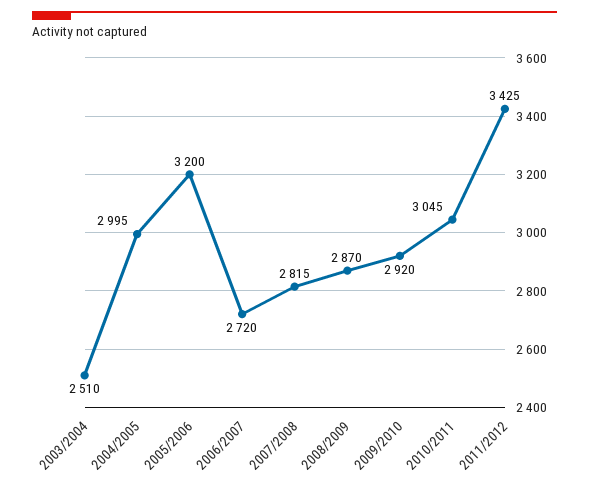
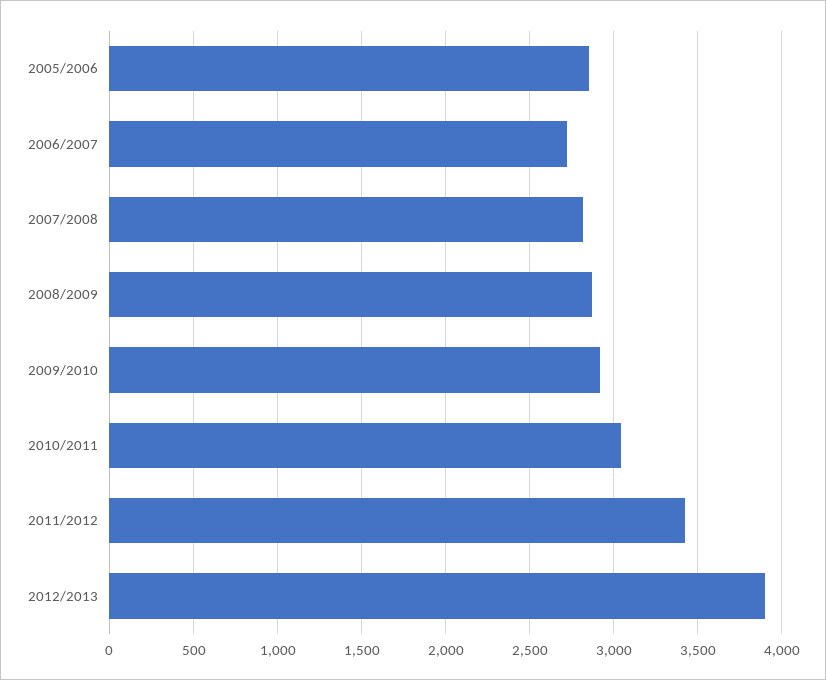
2003/2004: 2510 -> none
2004/2005: 2995 -> none
2005/2006: 3200 -> 2850
2012/2013: none -> 3900

